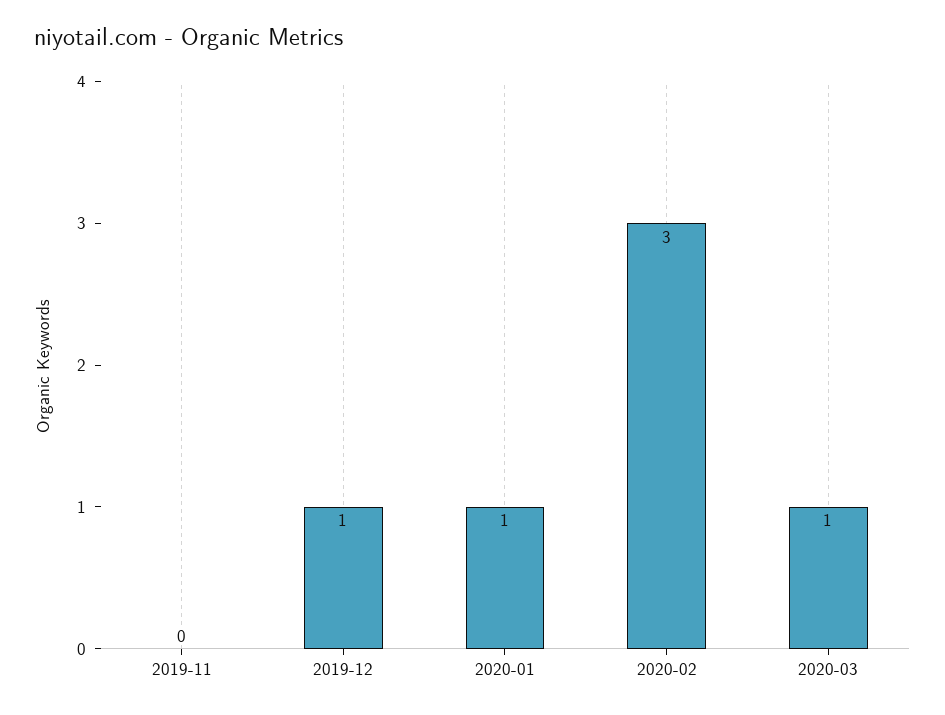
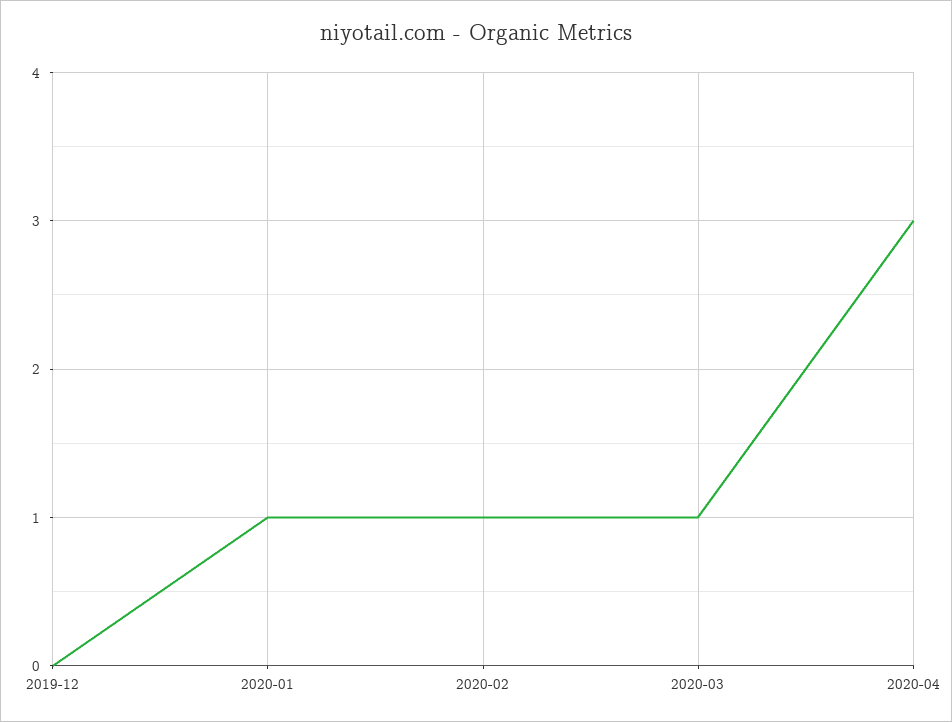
2019-11: 0 -> none
2019-12: 1 -> 0
2020-02: 3 -> 1
2020-04: none -> 3

